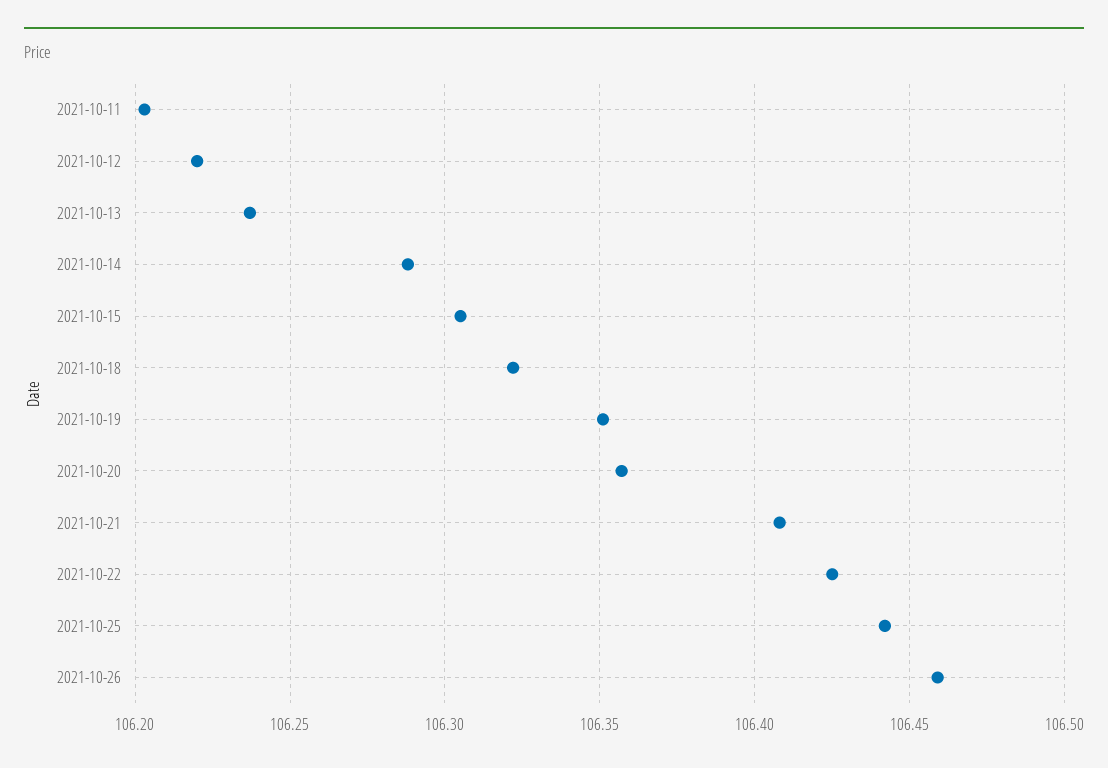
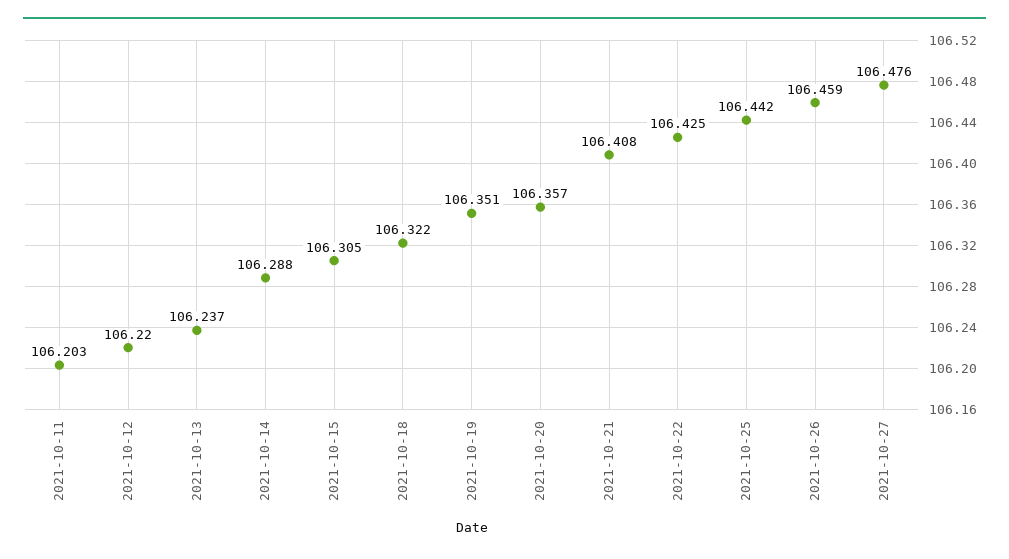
2021-10-27: none -> 106.476

